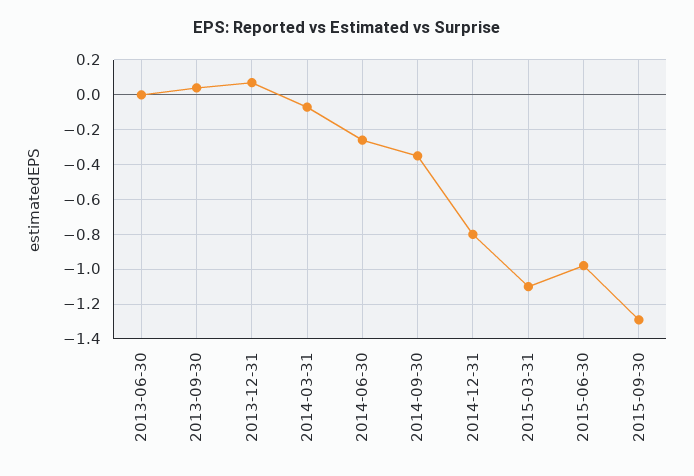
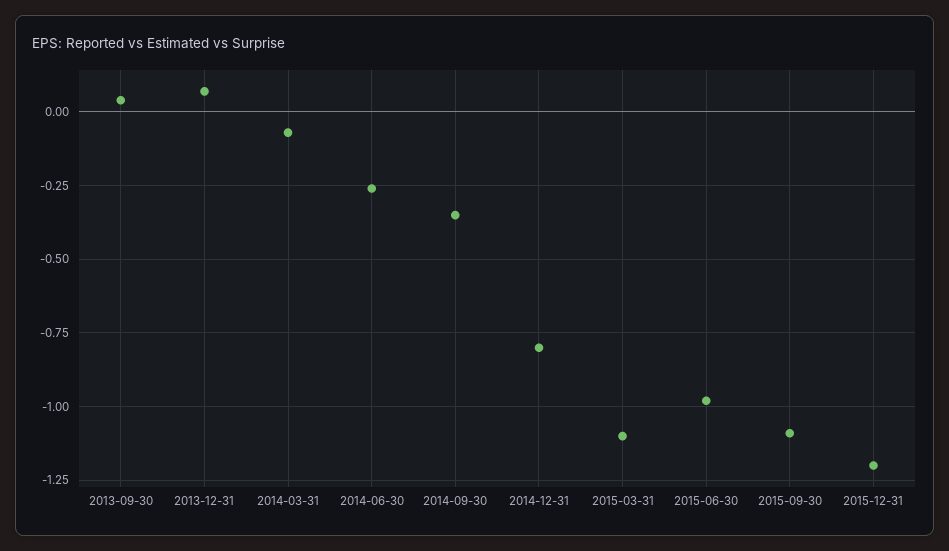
2013-06-30: 0 -> none
2015-09-30: -1.3 -> -1.1
2015-12-31: none -> -1.2

